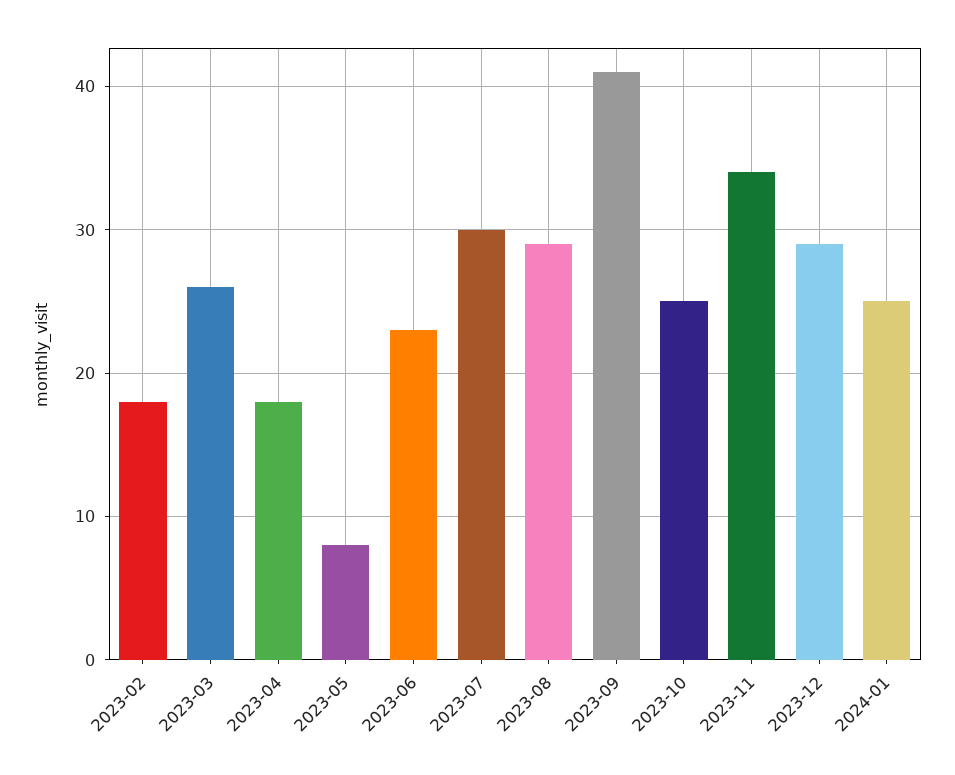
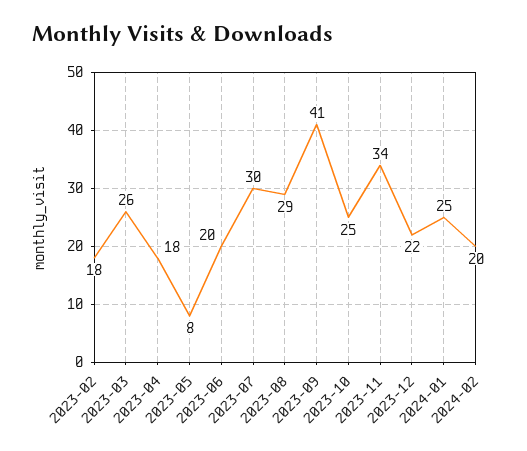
2023-06: 23 -> 20
2023-12: 29 -> 22
2024-02: none -> 20

